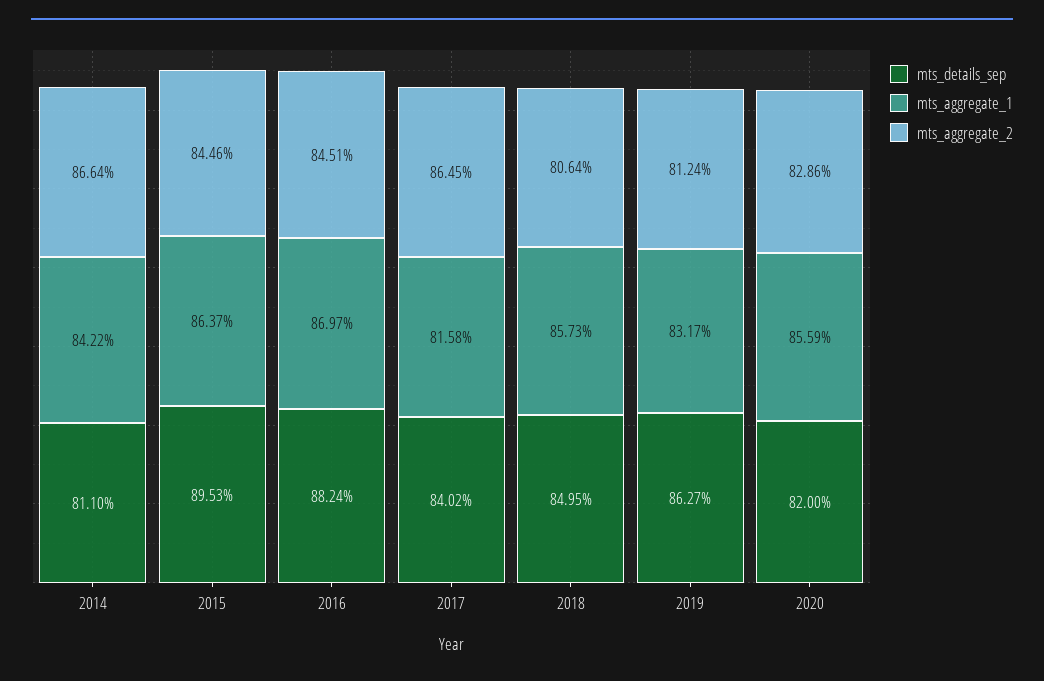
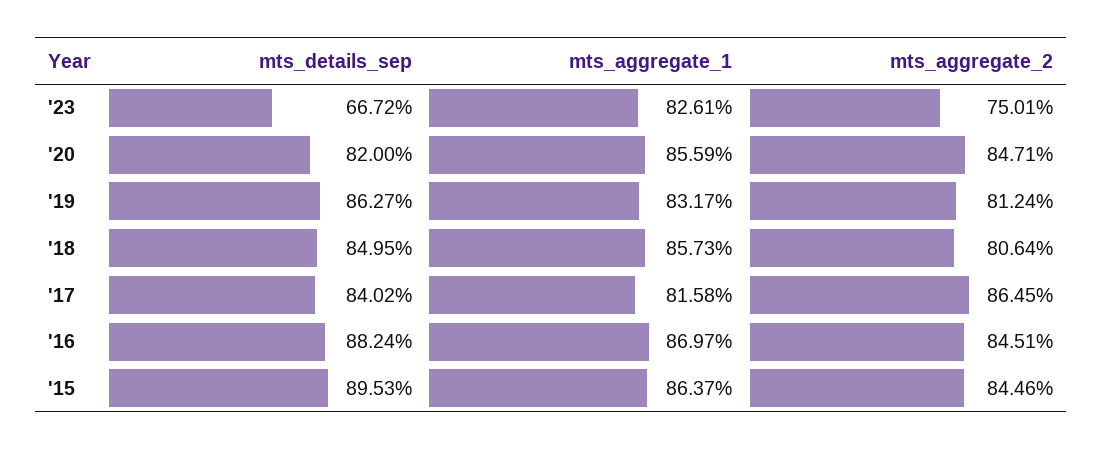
mts_details_sep, 2014: 81.1 -> none
mts_aggregate_1, 2014: 84.22 -> none
mts_aggregate_2, 2014: 86.64 -> none
mts_aggregate_2, 2020: 82.86 -> 84.71
mts_details_sep, '23: none -> 66.72
mts_aggregate_1, '23: none -> 82.61
mts_aggregate_2, '23: none -> 75.01

